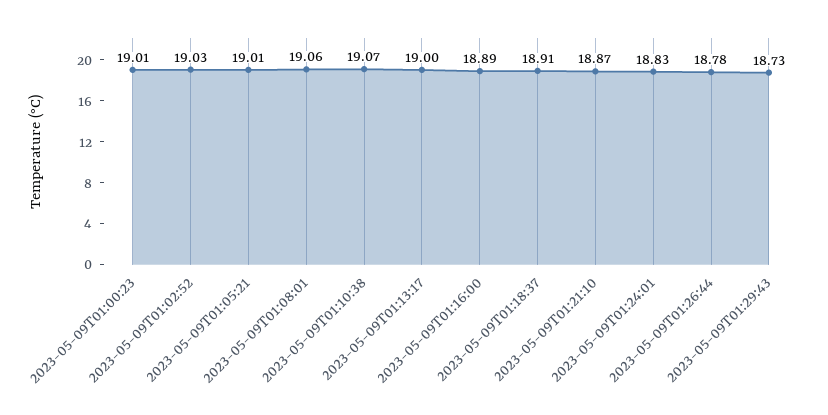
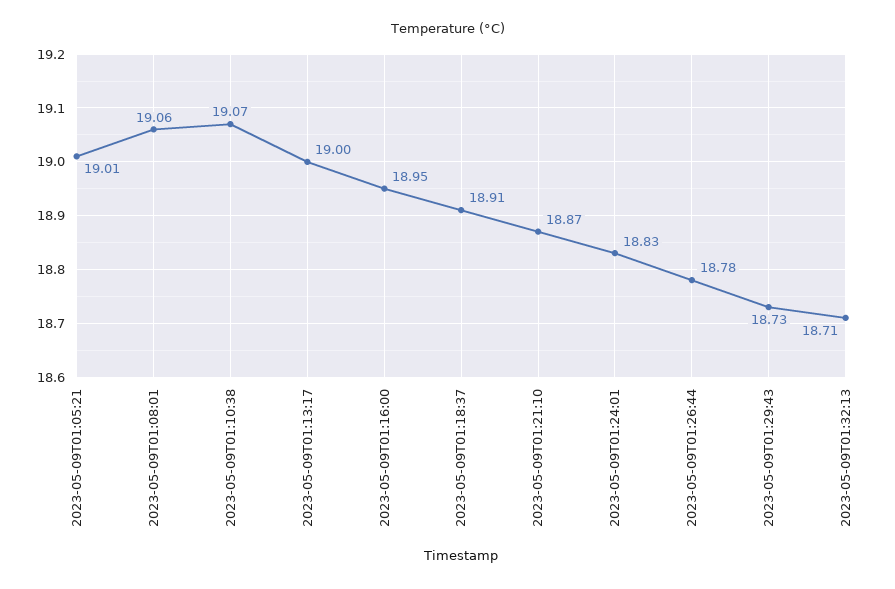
2023-05-09T01:00:23: 19.01 -> none
2023-05-09T01:02:52: 19.03 -> none
2023-05-09T01:16:00: 18.89 -> 18.95
2023-05-09T01:32:13: none -> 18.71

